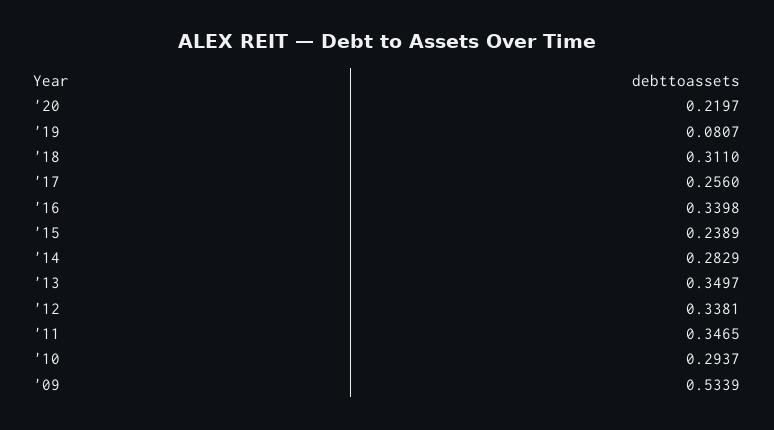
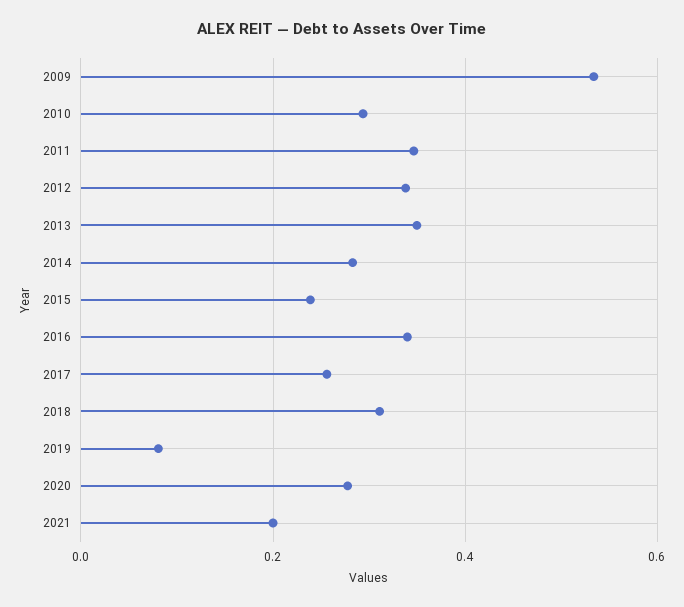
'20: 0.2197 -> 0.28
2021: none -> 0.2

